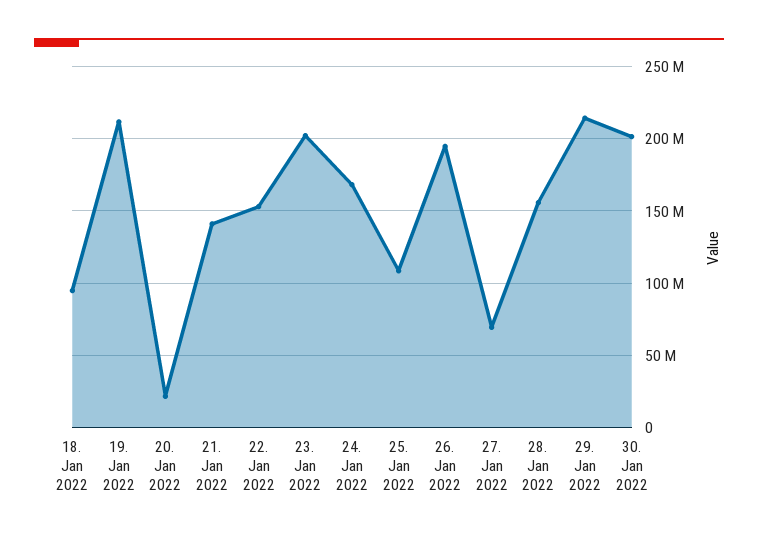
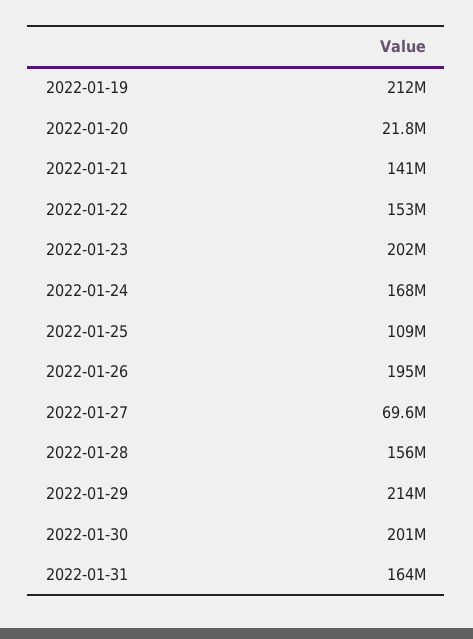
18. Jan 2022: 95000000 -> none
2022-01-31: none -> 164000000

